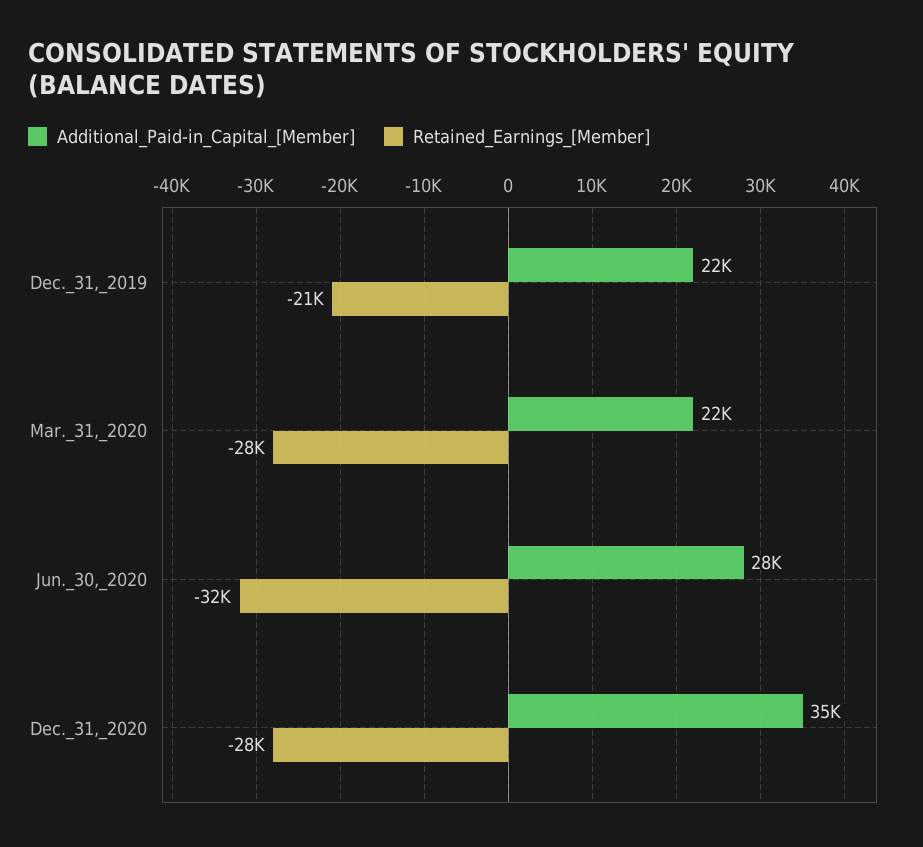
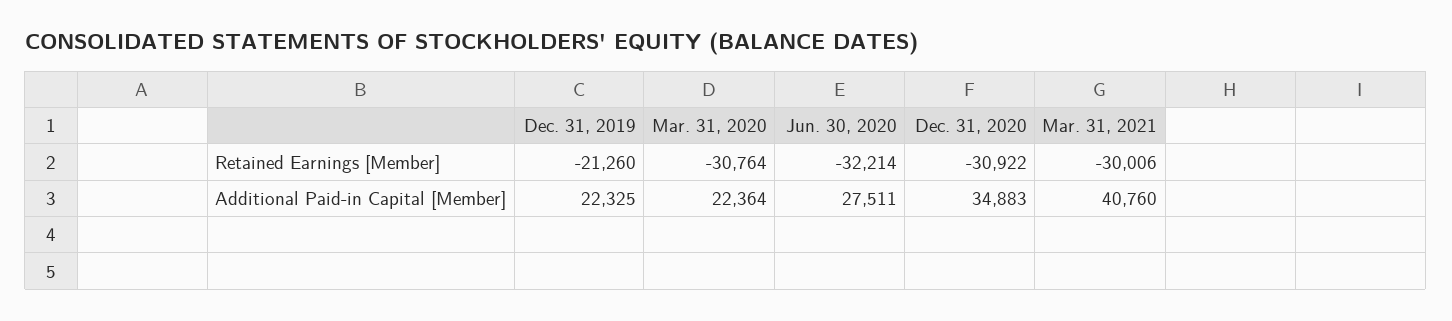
Retained_Earnings_[Member], Mar._31,_2020: -28000 -> -30764
Retained_Earnings_[Member], Dec._31,_2020: -28000 -> -30922
Retained_Earnings_[Member], Mar. 31, 2021: none -> -30006
Additional_Paid-in_Capital_[Member], Mar. 31, 2021: none -> 40760

